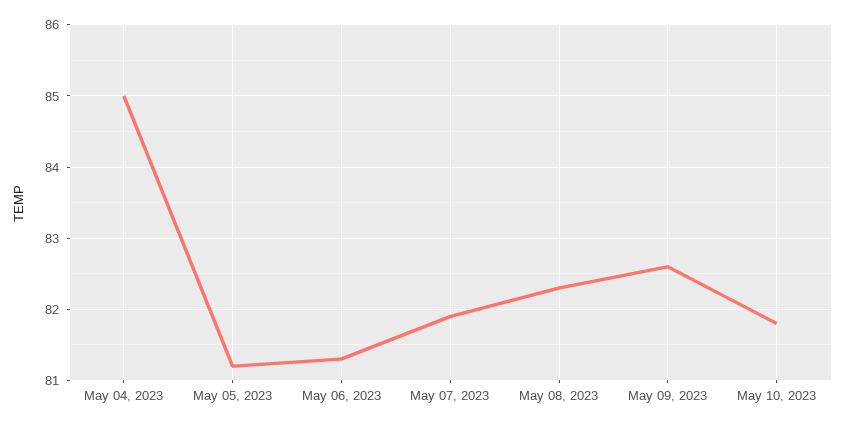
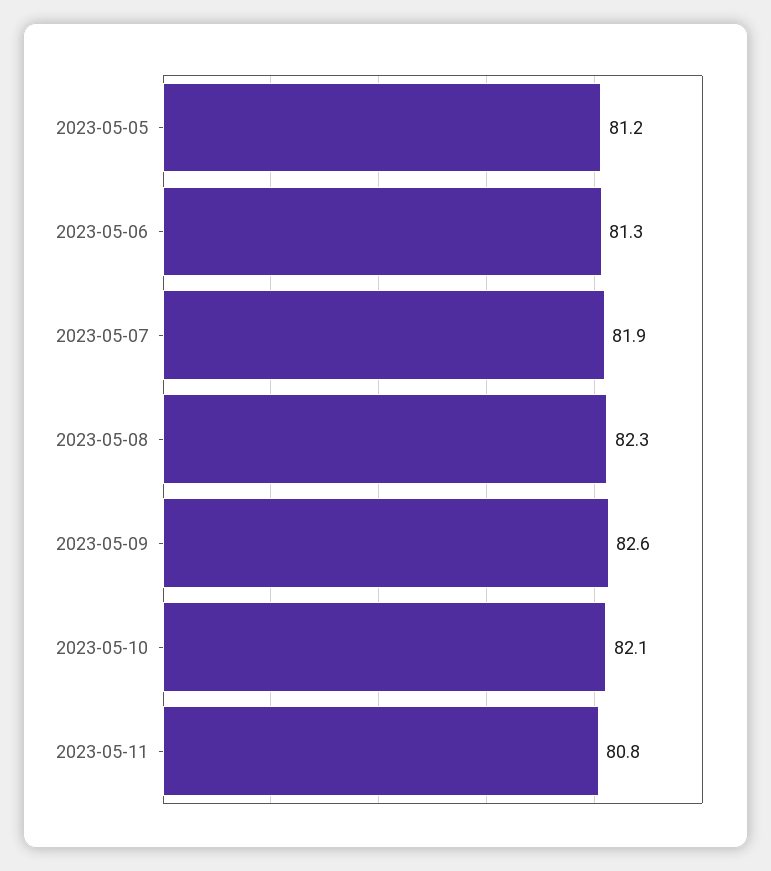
May 04, 2023: 85 -> none
May 10, 2023: 81.8 -> 82.1
2023-05-11: none -> 80.8

